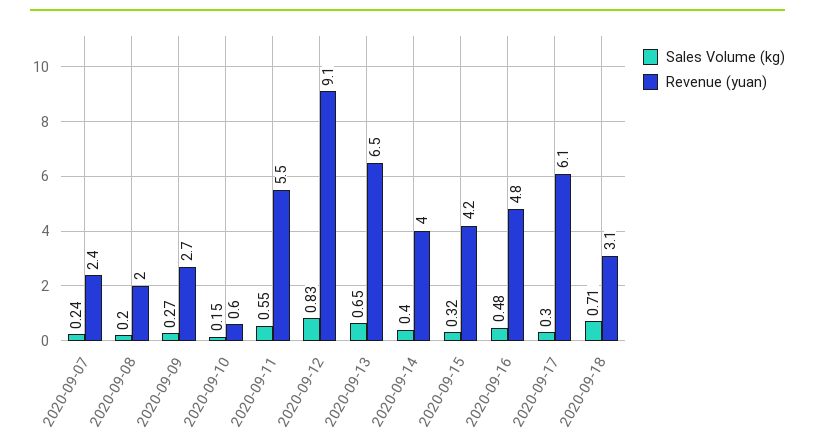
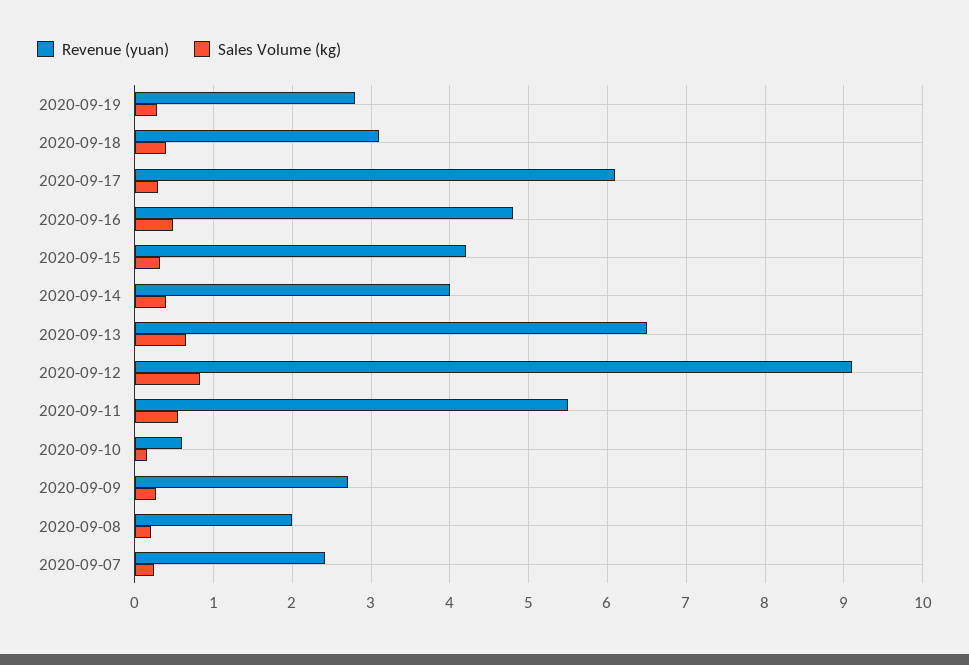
Sales Volume (kg), 2020-09-18: 0.71 -> 0.4
Revenue (yuan), 2020-09-19: none -> 2.8
Sales Volume (kg), 2020-09-19: none -> 0.3

